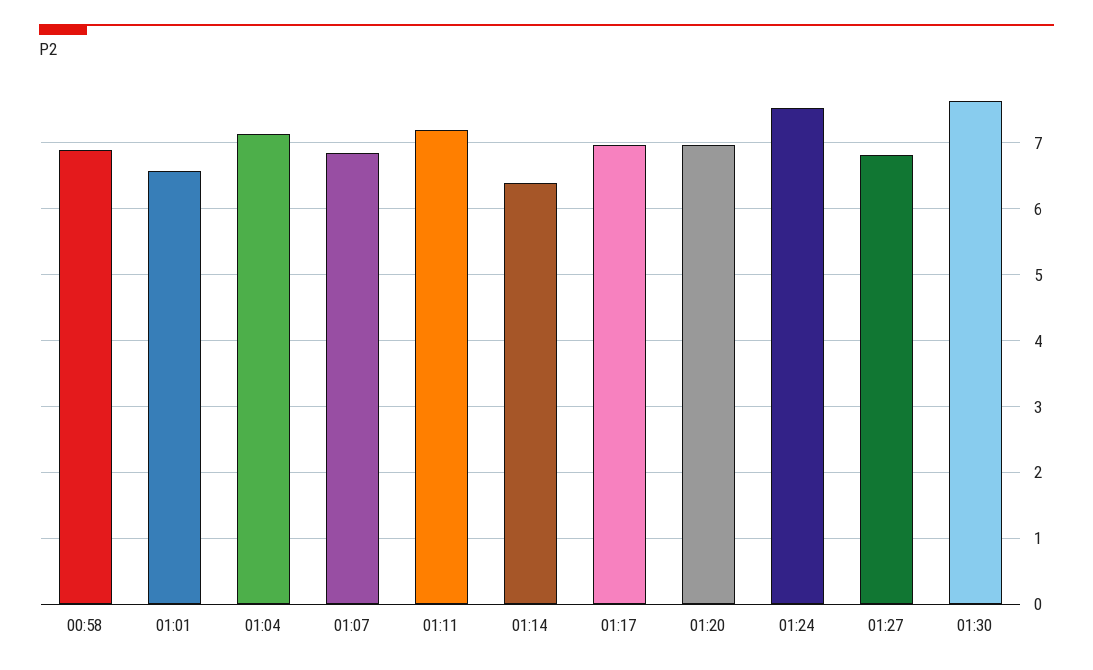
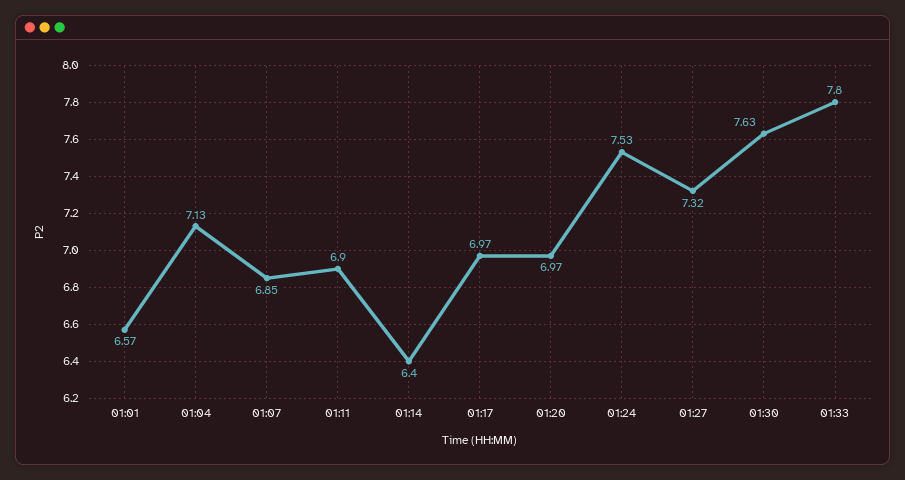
00:58: 6.9 -> none
01:11: 7.2 -> 6.9
01:27: 6.8 -> 7.32
01:33: none -> 7.8

